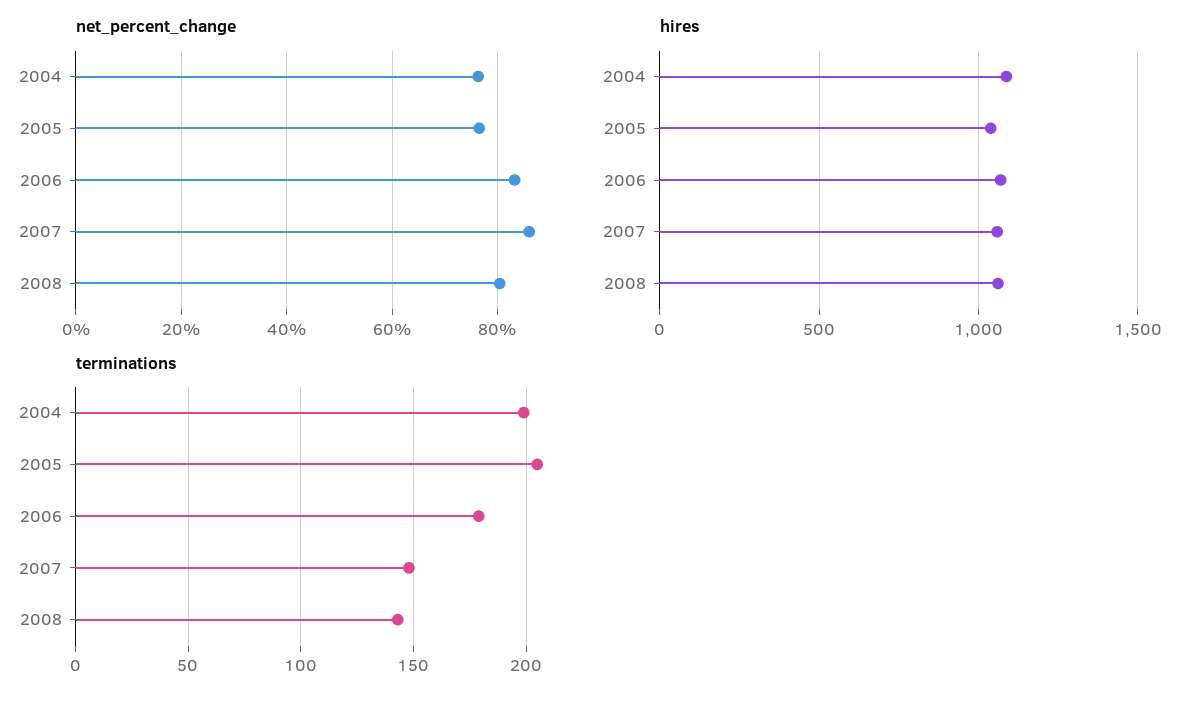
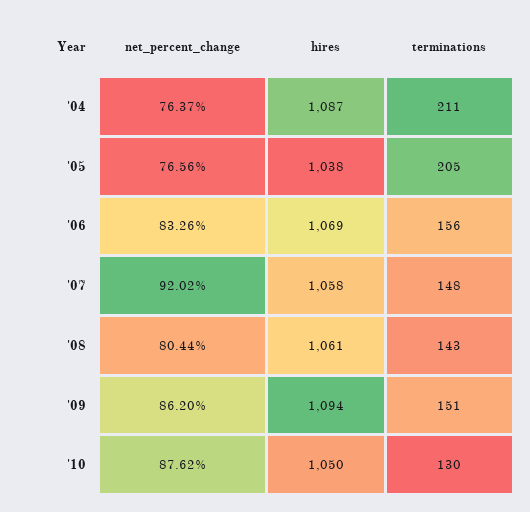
net_percent_change, 2007: 86 -> 92.02
terminations, 2004: 200 -> 211
terminations, 2006: 180 -> 156
net_percent_change, '09: none -> 86.2
hires, '09: none -> 1094
terminations, '09: none -> 151
net_percent_change, '10: none -> 87.62
hires, '10: none -> 1050
terminations, '10: none -> 130

